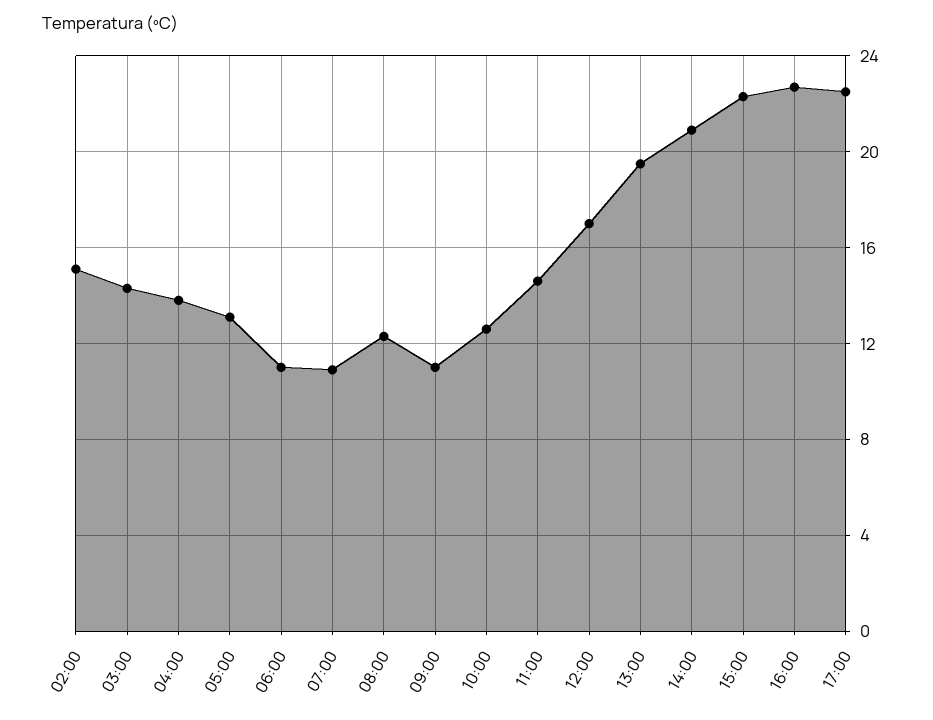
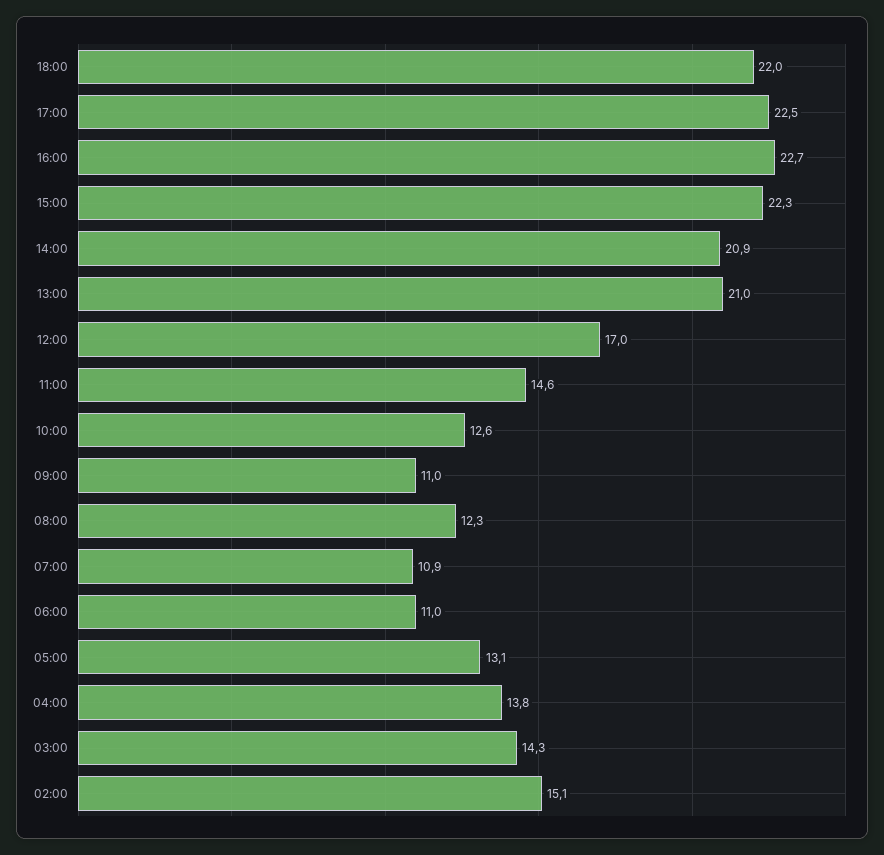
13:00: 19.5 -> 21
18:00: none -> 22

